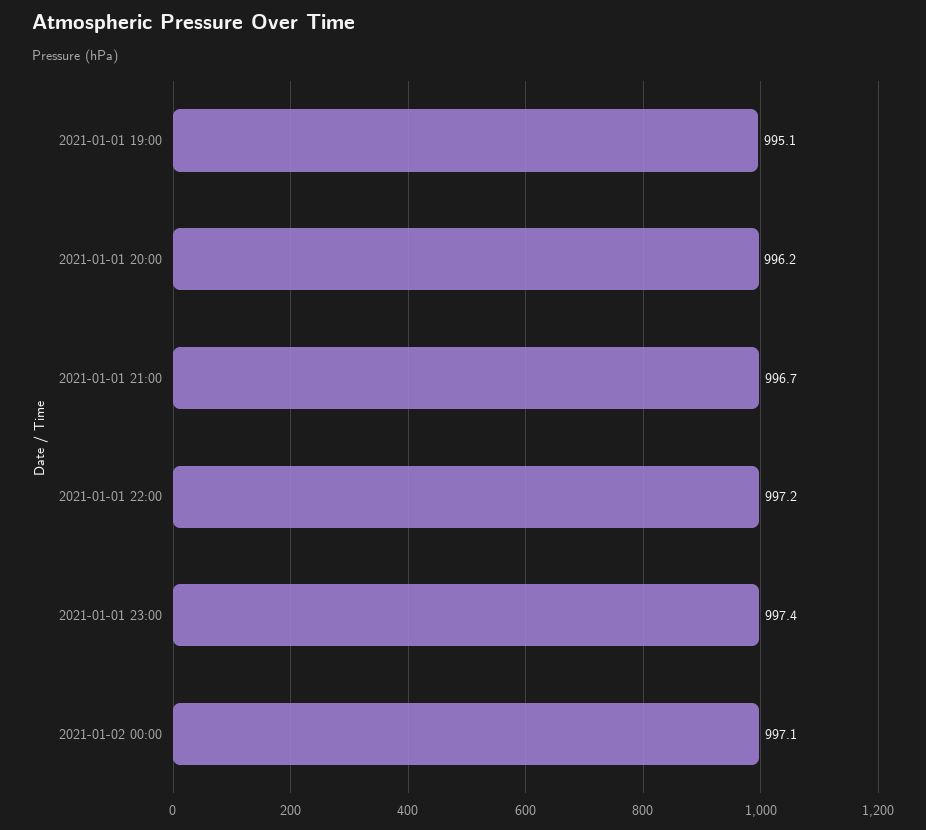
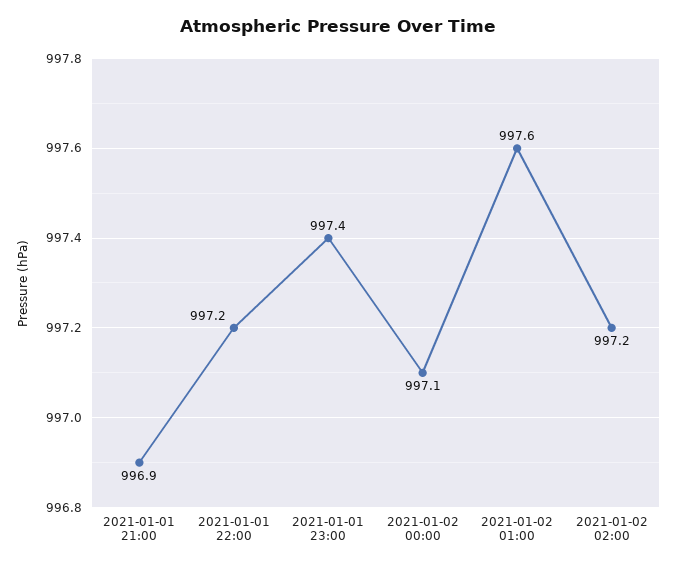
2021-01-01 19:00: 995.1 -> none
2021-01-01 20:00: 996.2 -> none
2021-01-01 21:00: 996.7 -> 996.9
2021-01-02 01:00: none -> 997.6
2021-01-02 02:00: none -> 997.2

